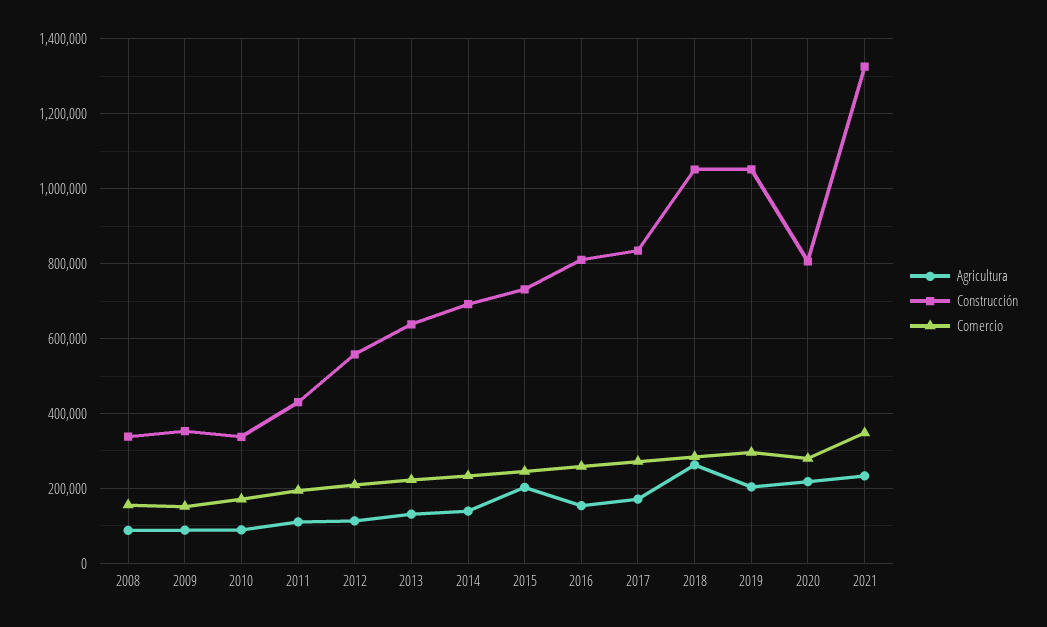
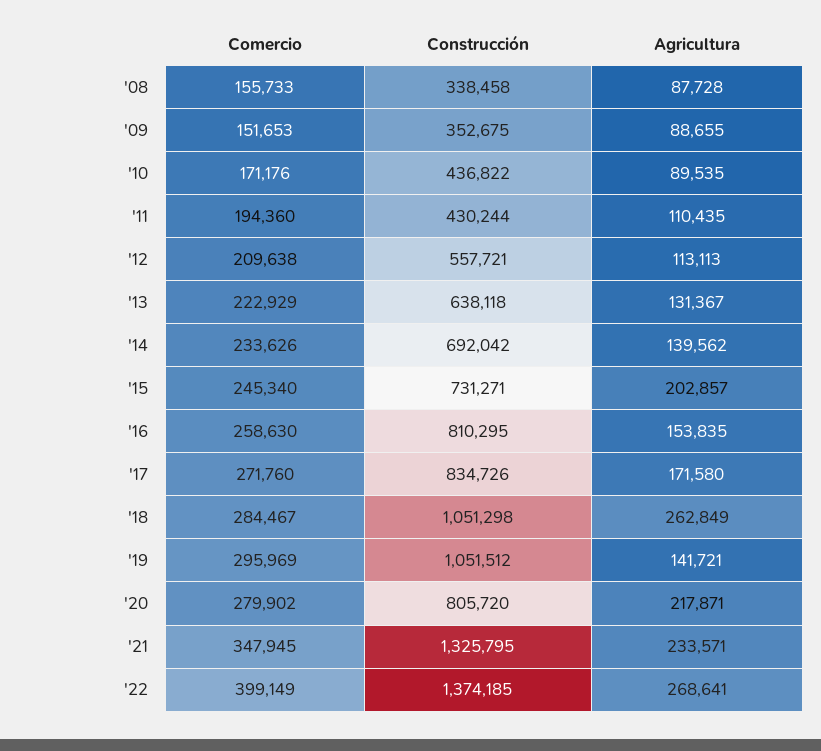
Construcción, 2010: 340000 -> 436822
Agricultura, 2019: 200000 -> 141721
Comercio, '22: none -> 399149
Construcción, '22: none -> 1374185
Agricultura, '22: none -> 268641

